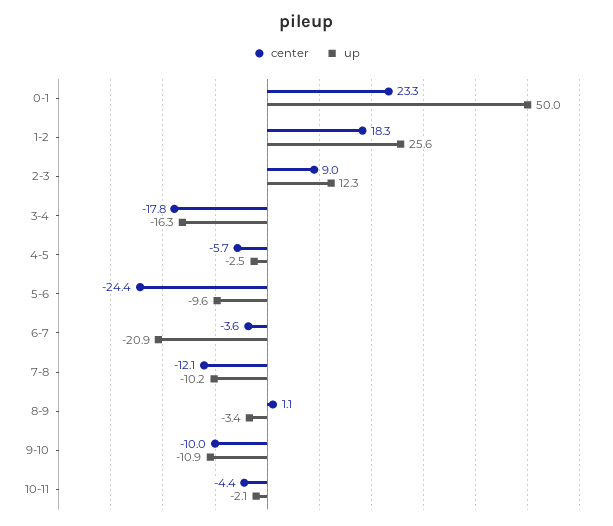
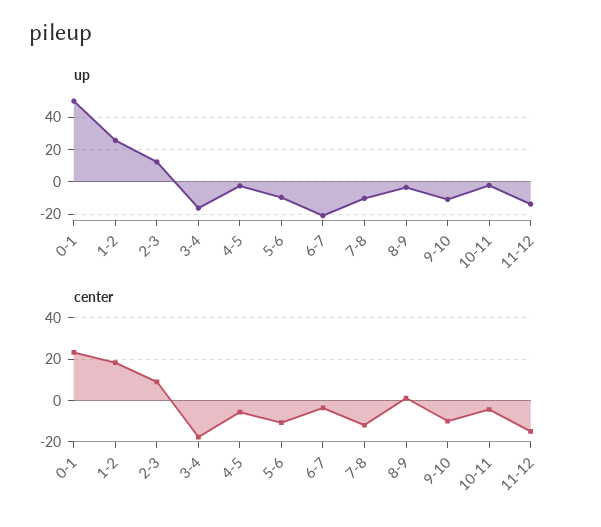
center, 5-6: -24.4 -> -10
up, 11-12: none -> -15
center, 11-12: none -> -15

